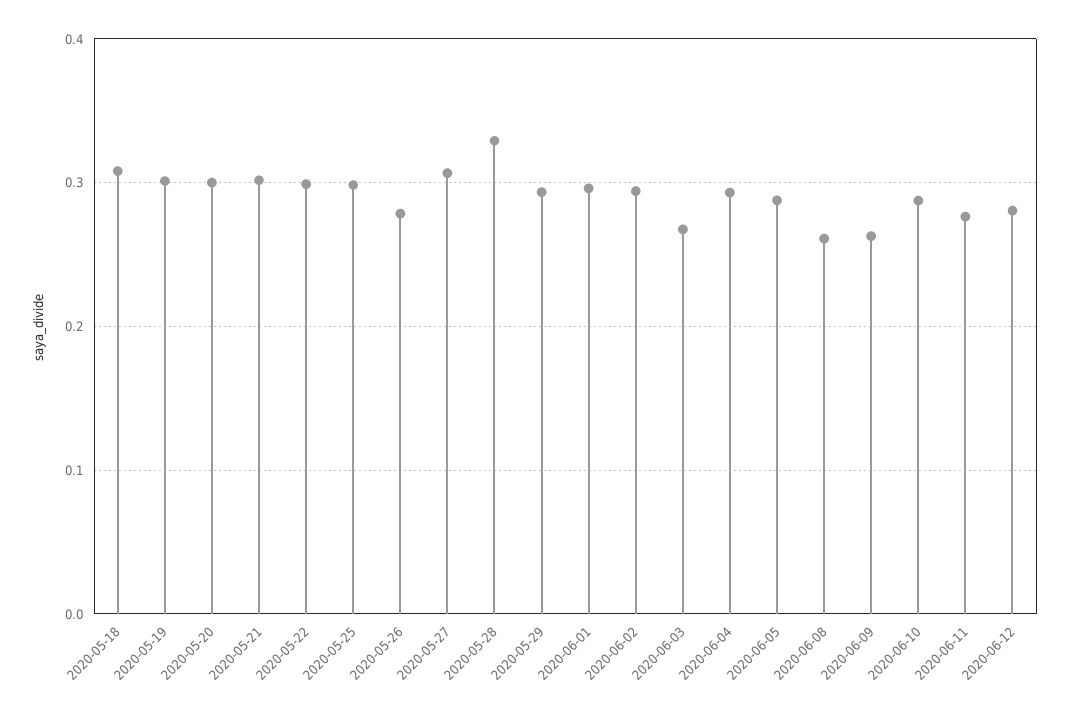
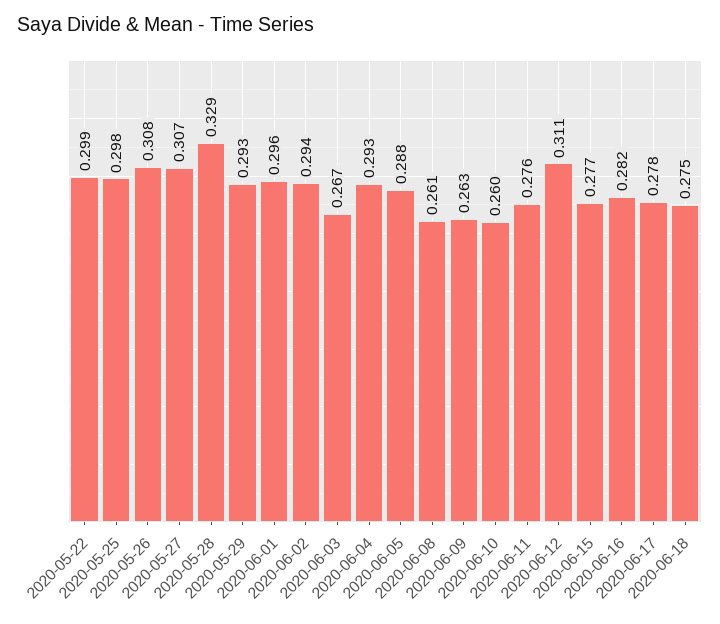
2020-05-18: 0.31 -> none
2020-05-19: 0.3 -> none
2020-05-20: 0.3 -> none
2020-05-21: 0.3 -> none
2020-05-26: 0.28 -> 0.308
2020-06-10: 0.29 -> 0.26
2020-06-12: 0.28 -> 0.311
2020-06-15: none -> 0.277
2020-06-16: none -> 0.282
2020-06-17: none -> 0.278
2020-06-18: none -> 0.275

